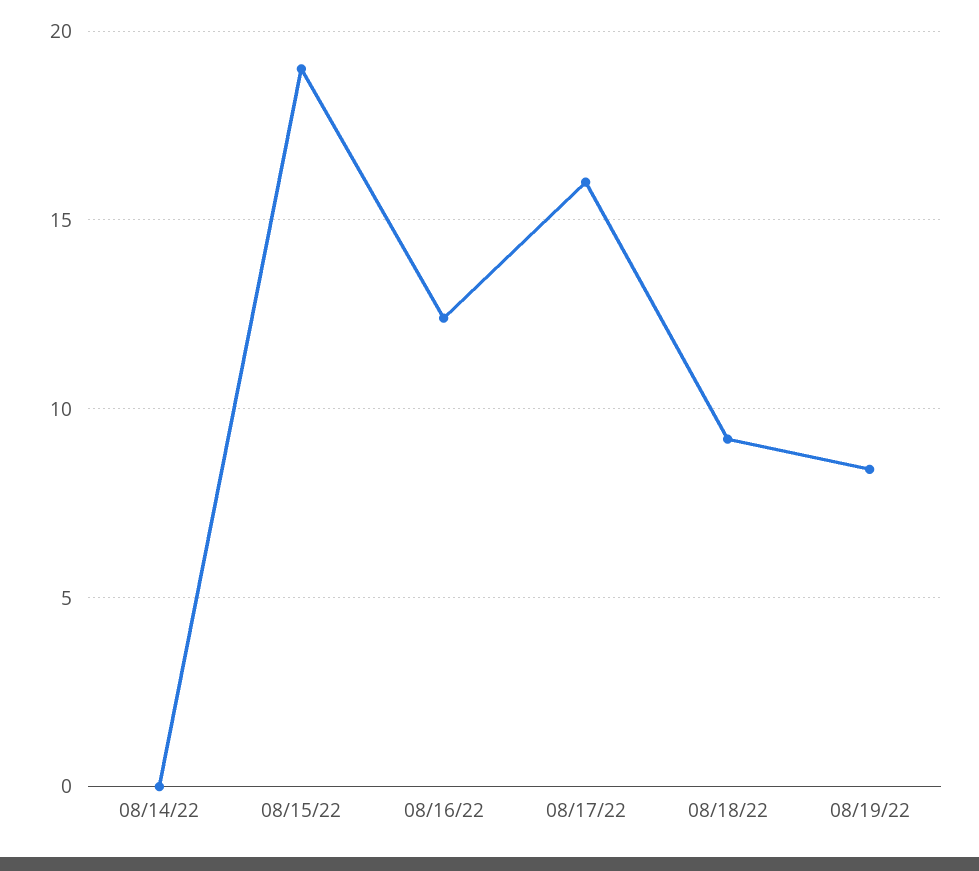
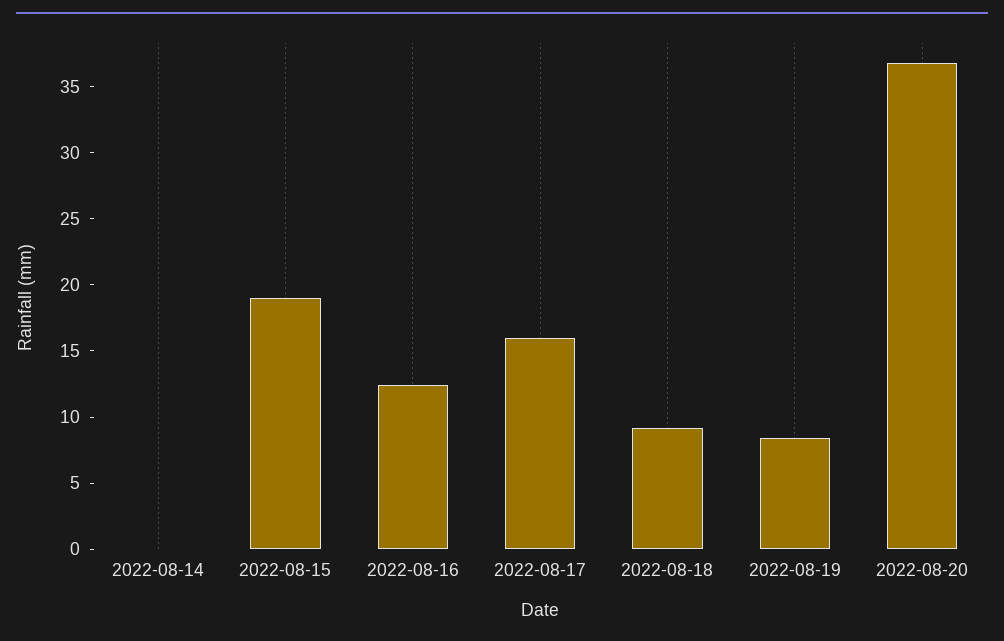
2022-08-20: none -> 37

